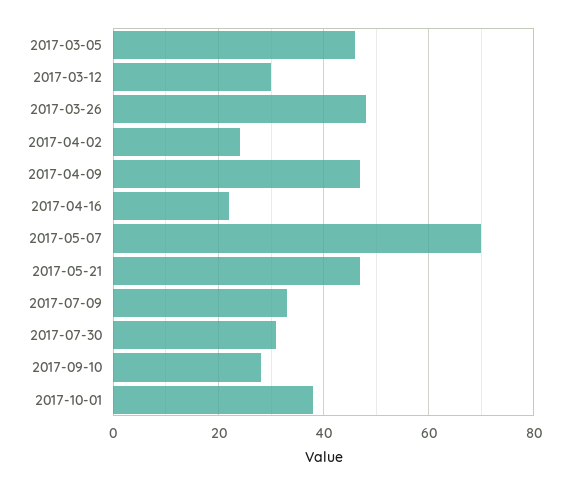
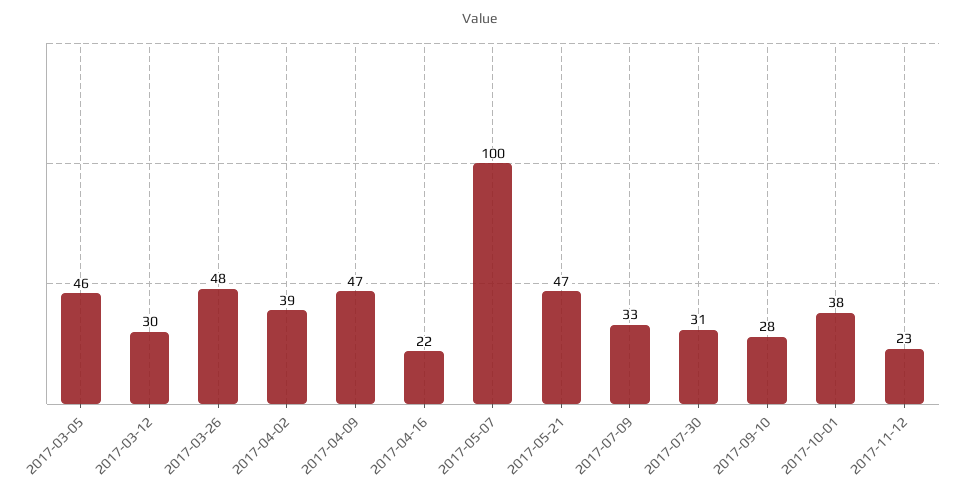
2017-04-02: 25 -> 39
2017-05-07: 70 -> 100
2017-11-12: none -> 23

